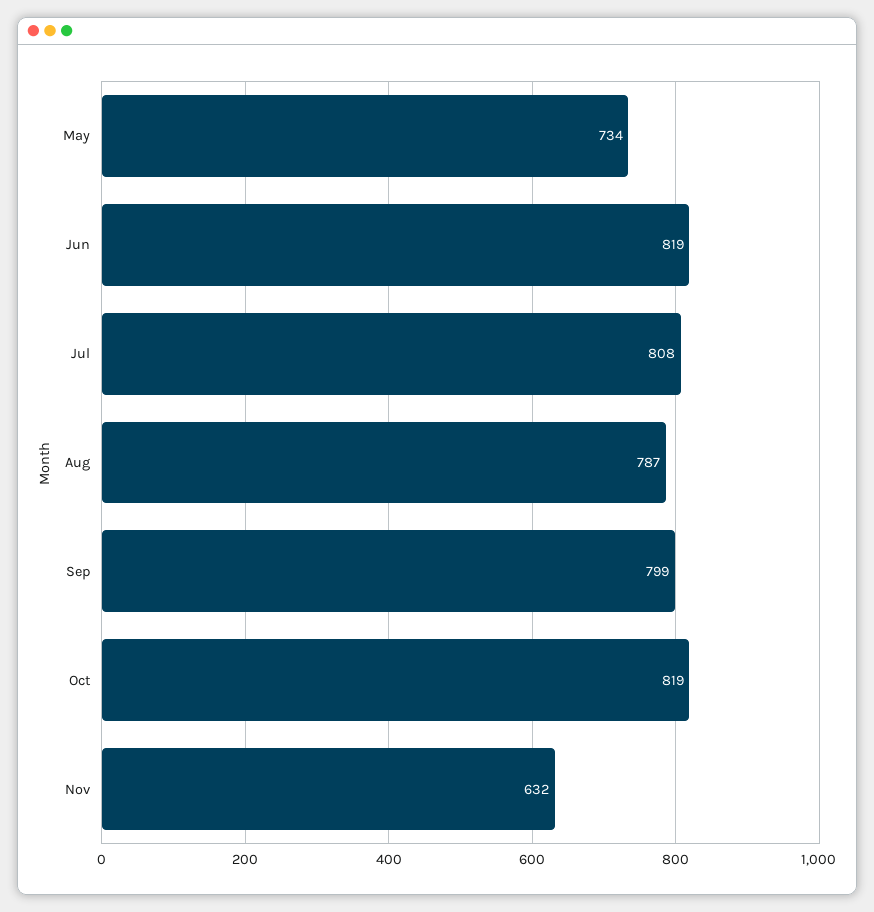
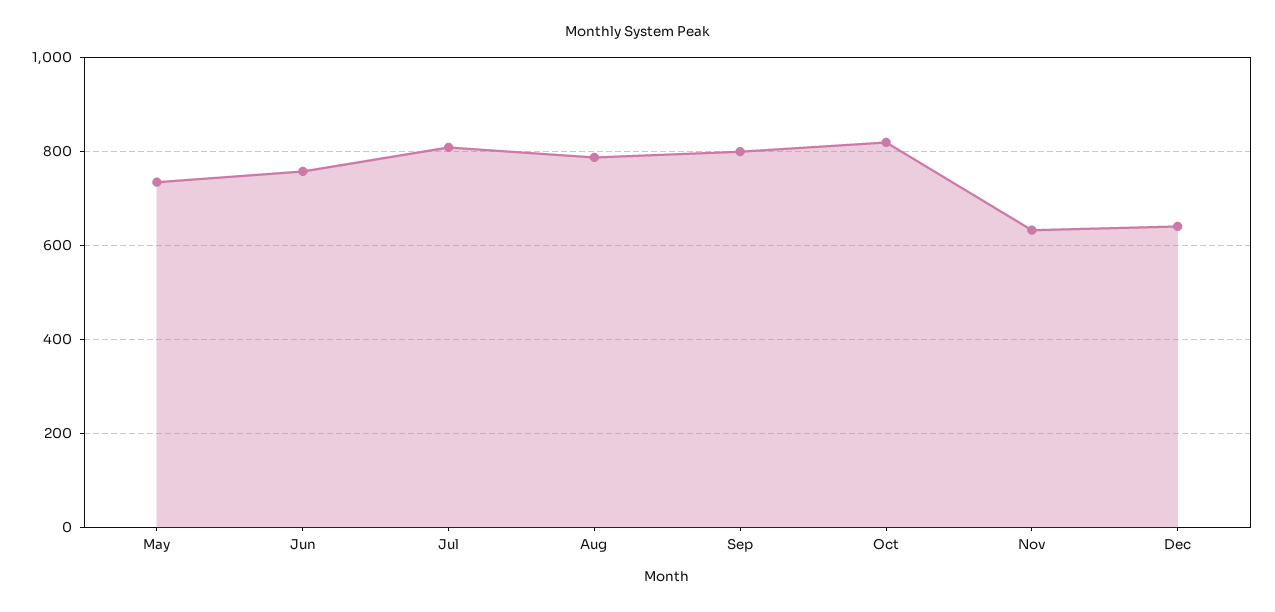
Jun: 819 -> 760
Dec: none -> 640

